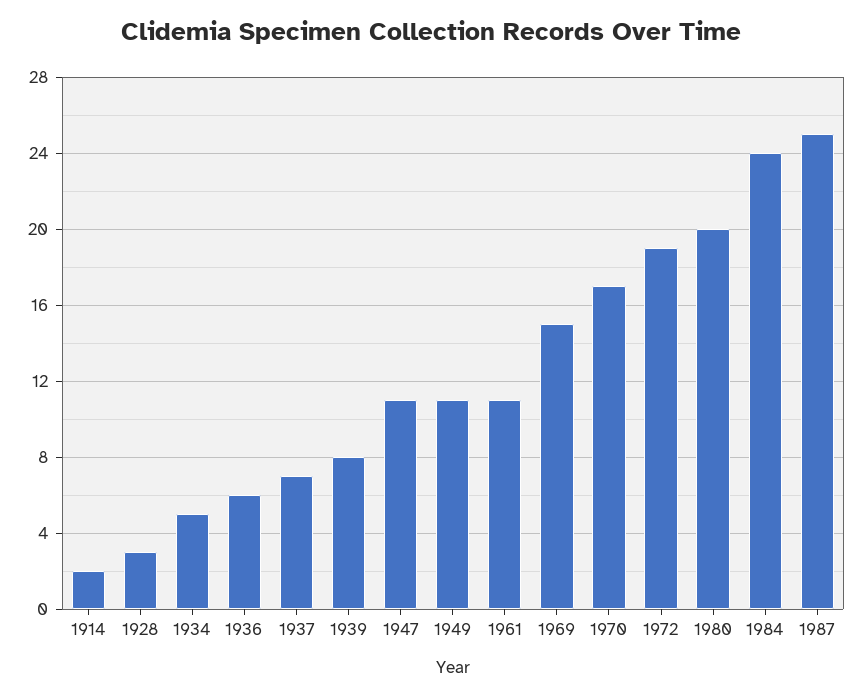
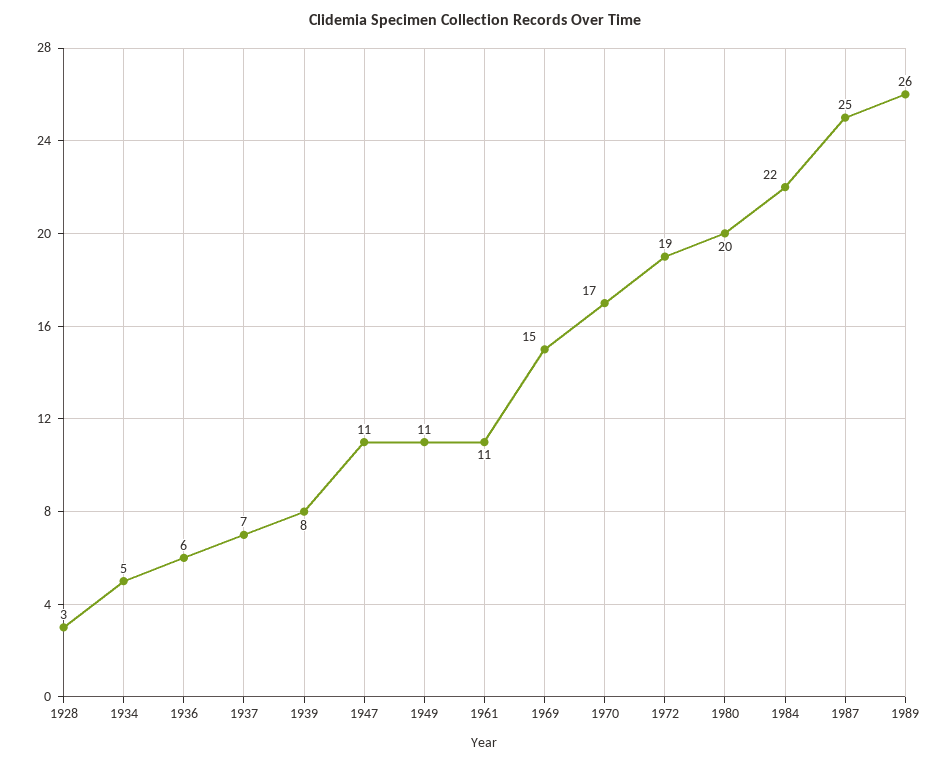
1914: 2 -> none
1984: 24 -> 22
1989: none -> 26

